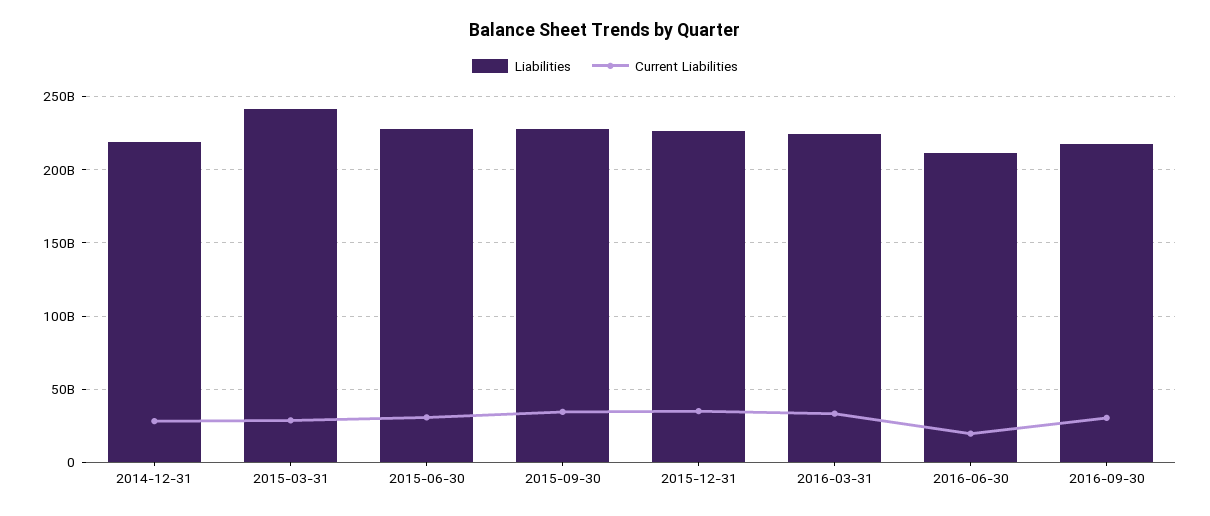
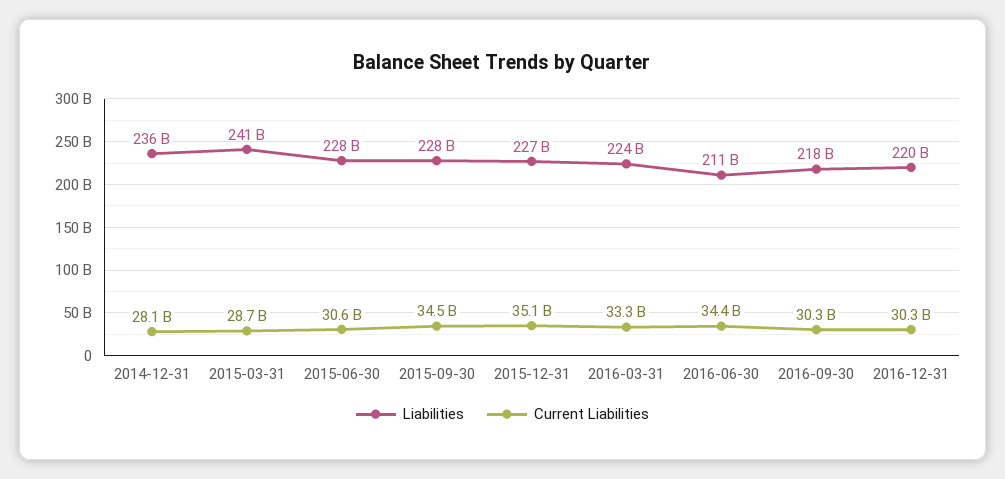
Liabilities, 2014-12-31: 220000000000 -> 236000000000
Current Liabilities, 2016-06-30: 20000000000 -> 34400000000
Liabilities, 2016-12-31: none -> 220000000000
Current Liabilities, 2016-12-31: none -> 30300000000

